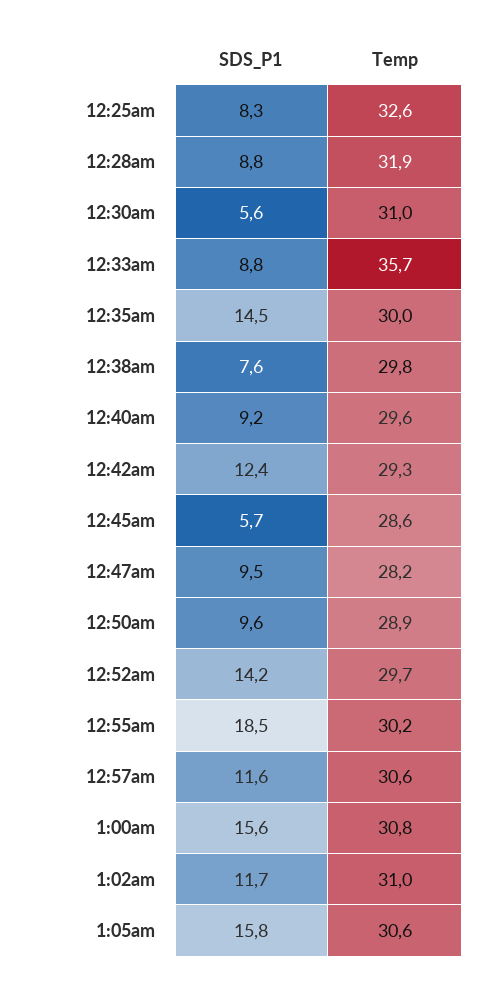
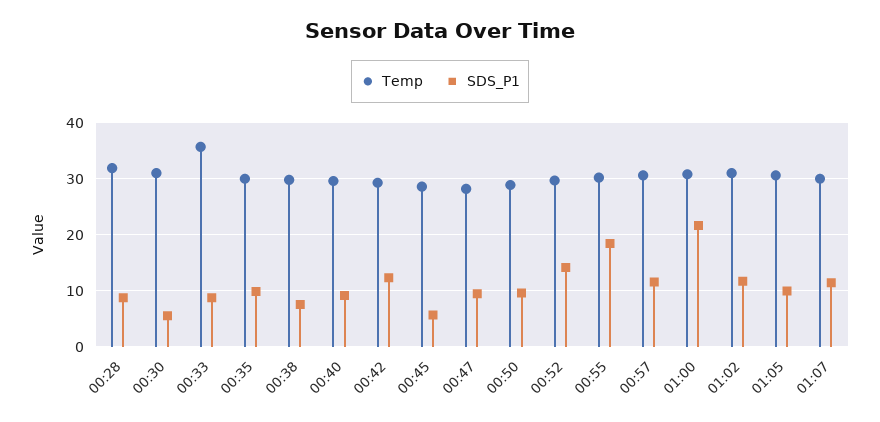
SDS_P1, 12:25am: 8.3 -> none
Temp, 12:25am: 32.6 -> none
SDS_P1, 12:35am: 14.5 -> 10
SDS_P1, 1:00am: 15.6 -> 22
SDS_P1, 1:05am: 15.8 -> 10
Temp, 01:07: none -> 30
SDS_P1, 01:07: none -> 12

